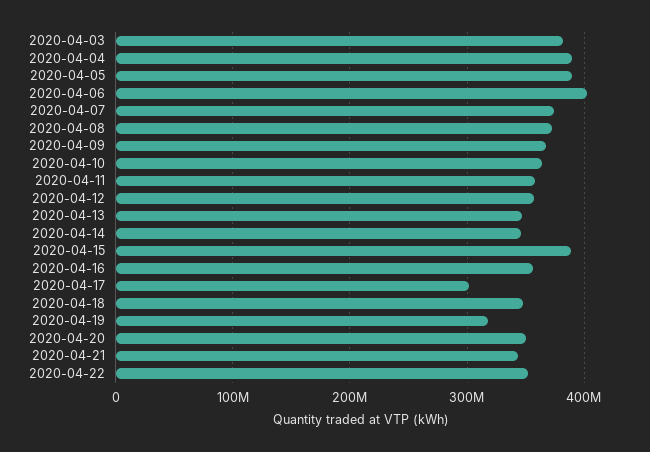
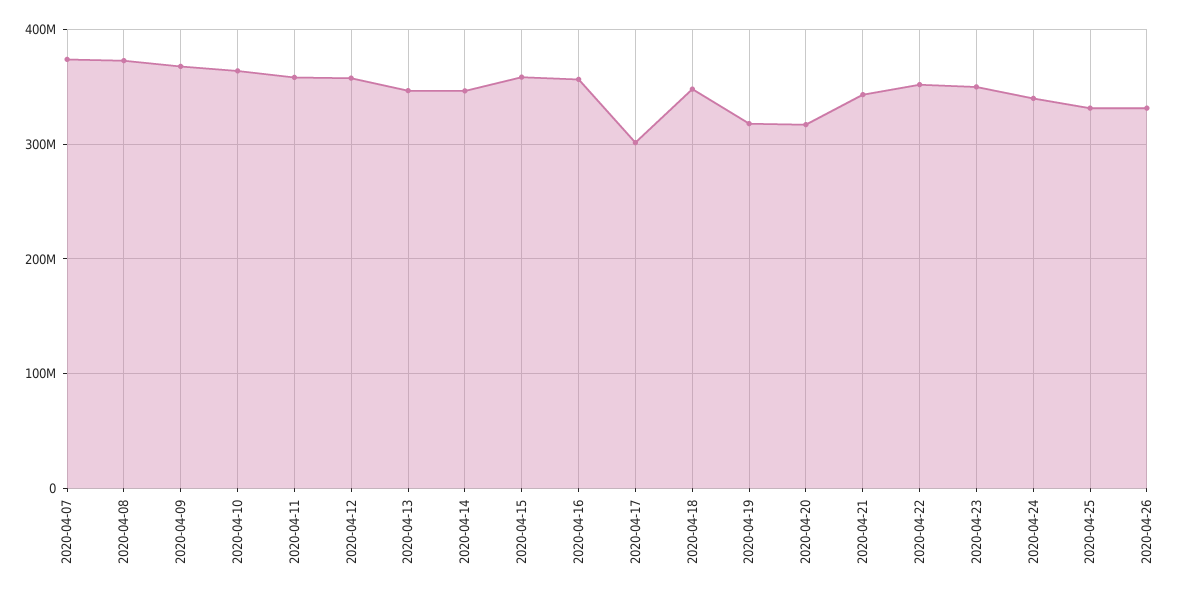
2020-04-03: 380000000 -> none
2020-04-04: 390000000 -> none
2020-04-05: 390000000 -> none
2020-04-06: 400000000 -> none
2020-04-15: 390000000 -> 360000000
2020-04-20: 350000000 -> 320000000
2020-04-23: none -> 350000000
2020-04-24: none -> 340000000
2020-04-25: none -> 330000000
2020-04-26: none -> 330000000

